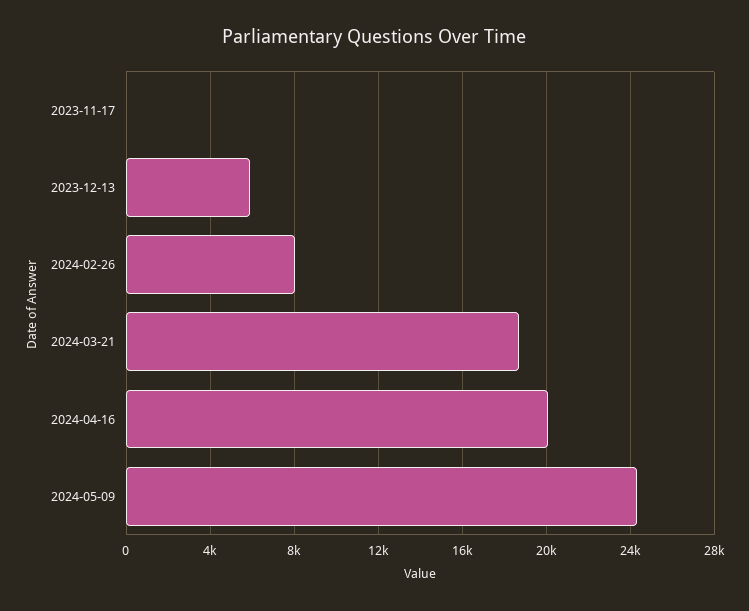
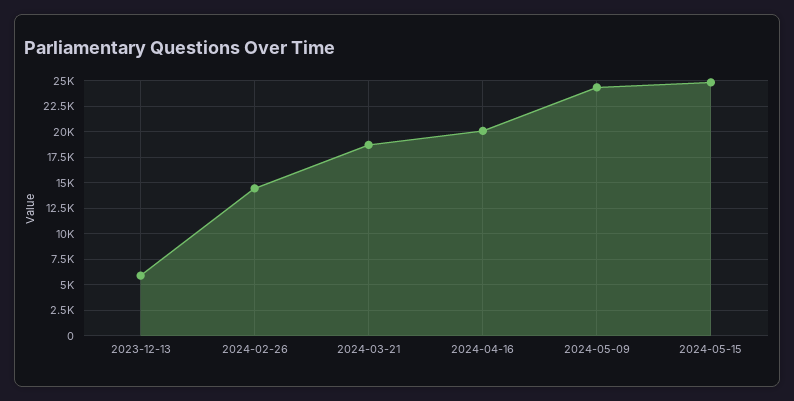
2023-11-17: 0 -> none
2024-02-26: 8000 -> 15000
2024-05-15: none -> 25000

